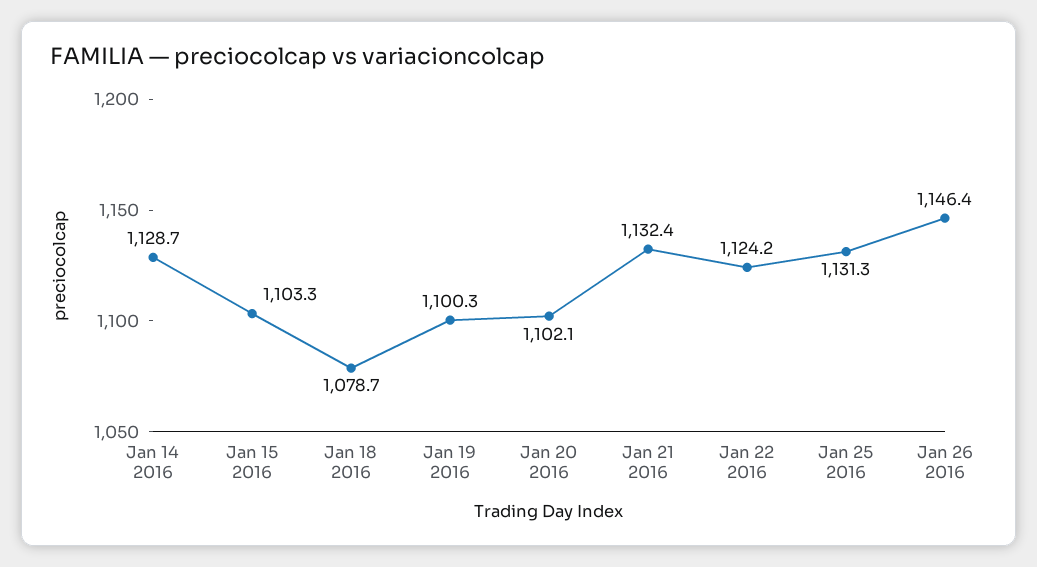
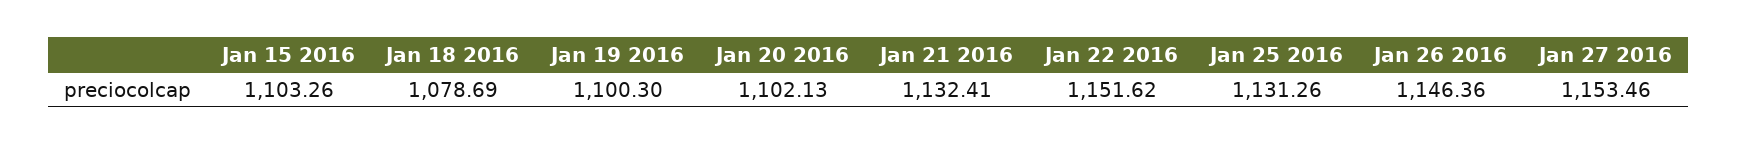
Jan 14 2016: 1128.7 -> none
Jan 22 2016: 1124.2 -> 1151.62
Jan 27 2016: none -> 1153.46

